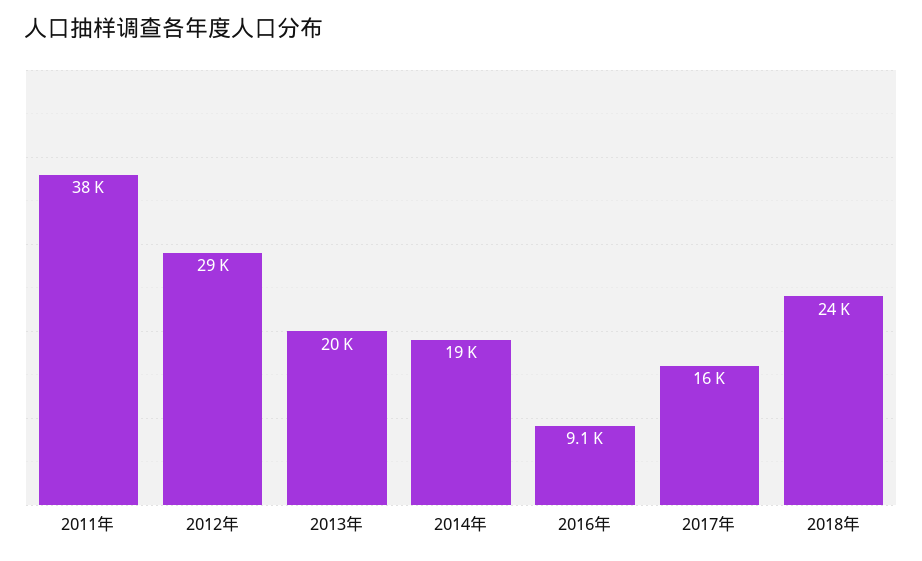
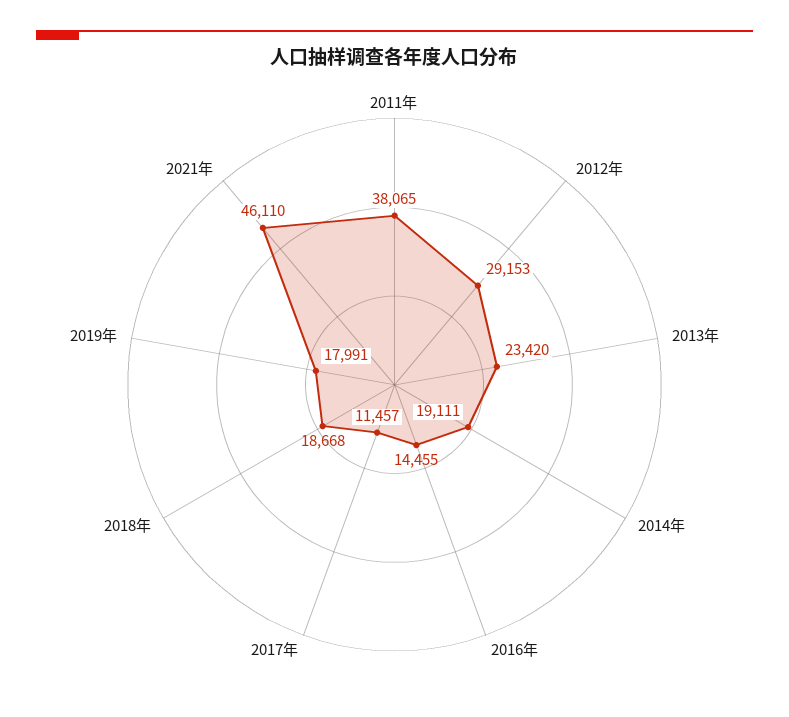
2013年: 20000 -> 23420
2016年: 9100 -> 14455
2017年: 16000 -> 11457
2018年: 24000 -> 18668
2019年: none -> 17991
2021年: none -> 46110

